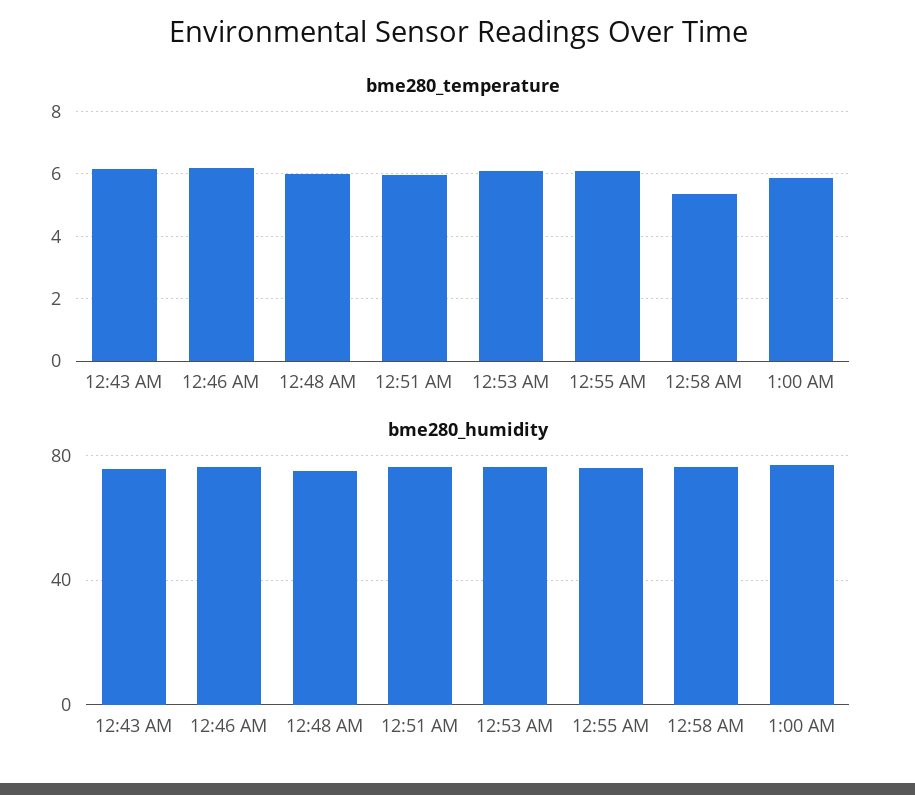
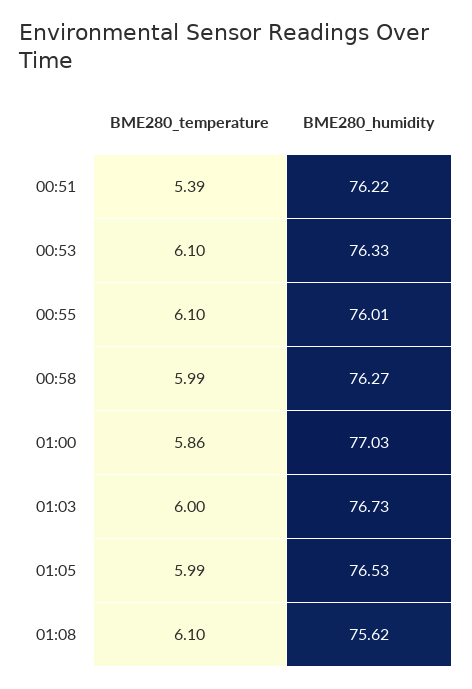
bme280_temperature, 12:43 AM: 6.2 -> none
bme280_temperature, 12:46 AM: 6.2 -> none
bme280_temperature, 12:48 AM: 6 -> none
bme280_temperature, 12:51 AM: 6 -> 5.39
bme280_temperature, 12:58 AM: 5.4 -> 5.99
bme280_humidity, 12:43 AM: 75 -> none
bme280_humidity, 12:46 AM: 75 -> none
bme280_humidity, 12:48 AM: 75 -> none
bme280_temperature, 01:03: none -> 6
bme280_humidity, 01:03: none -> 76.73
bme280_temperature, 01:05: none -> 5.99
bme280_humidity, 01:05: none -> 76.53
bme280_temperature, 01:08: none -> 6.1
bme280_humidity, 01:08: none -> 75.62

